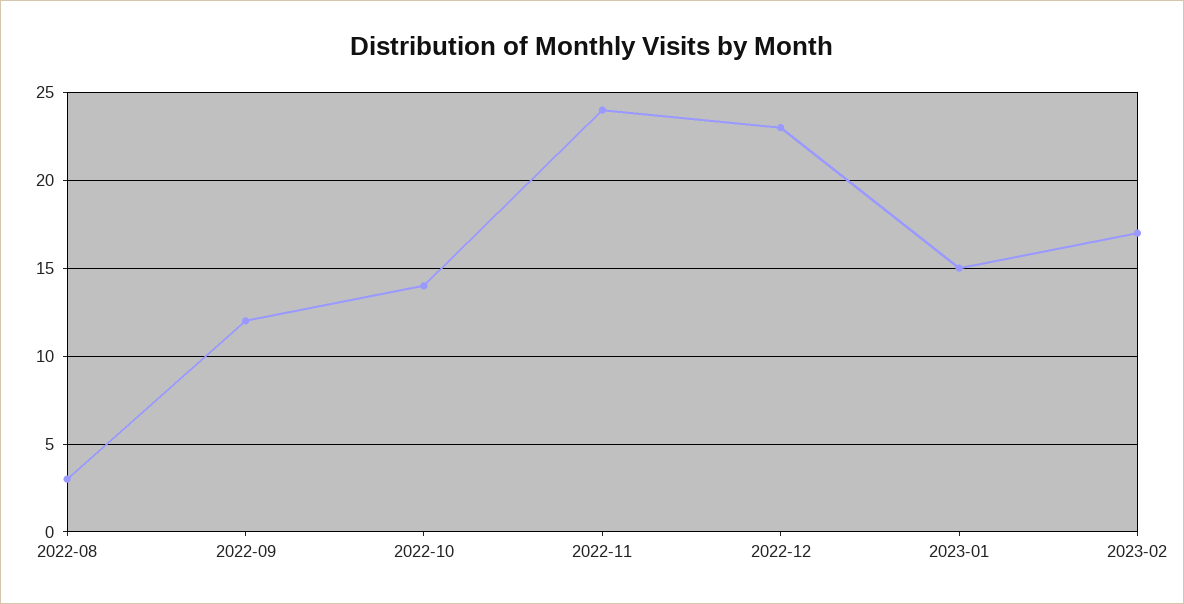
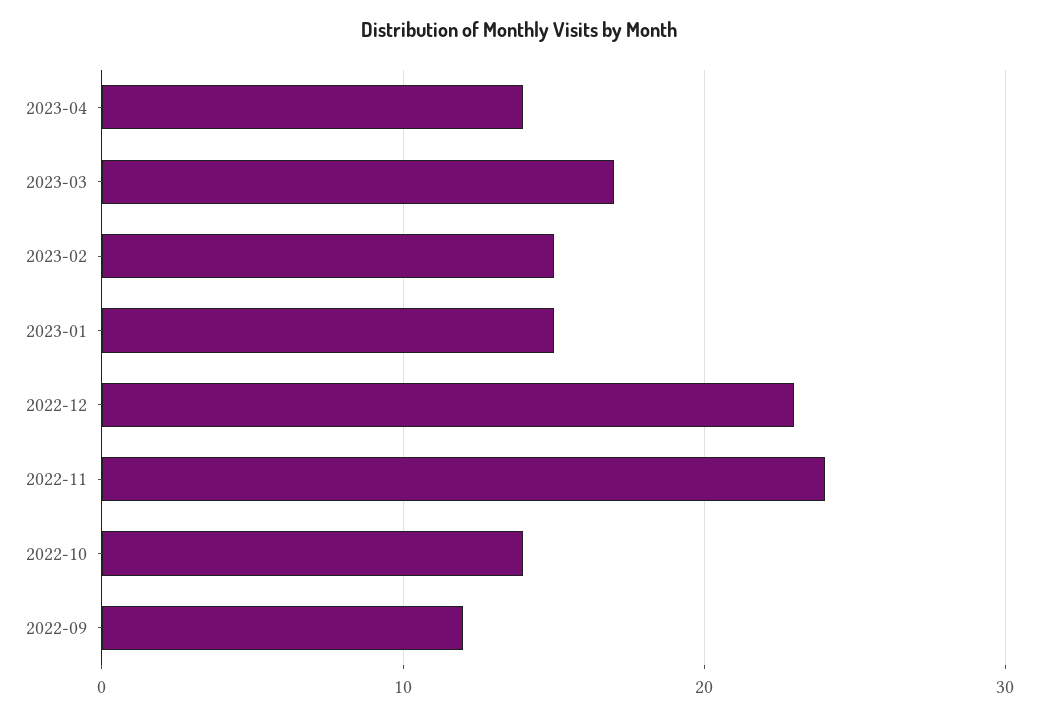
2022-08: 3 -> none
2023-02: 17 -> 15
2023-04: none -> 14
2023-03: none -> 17

